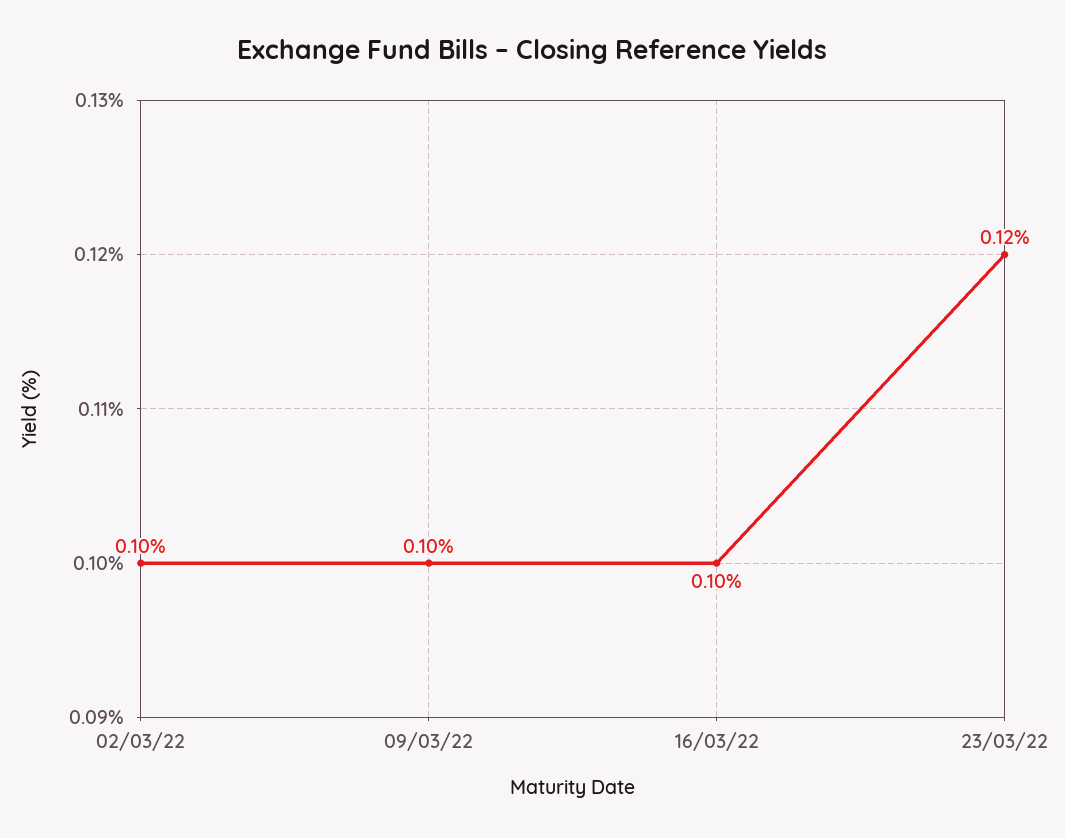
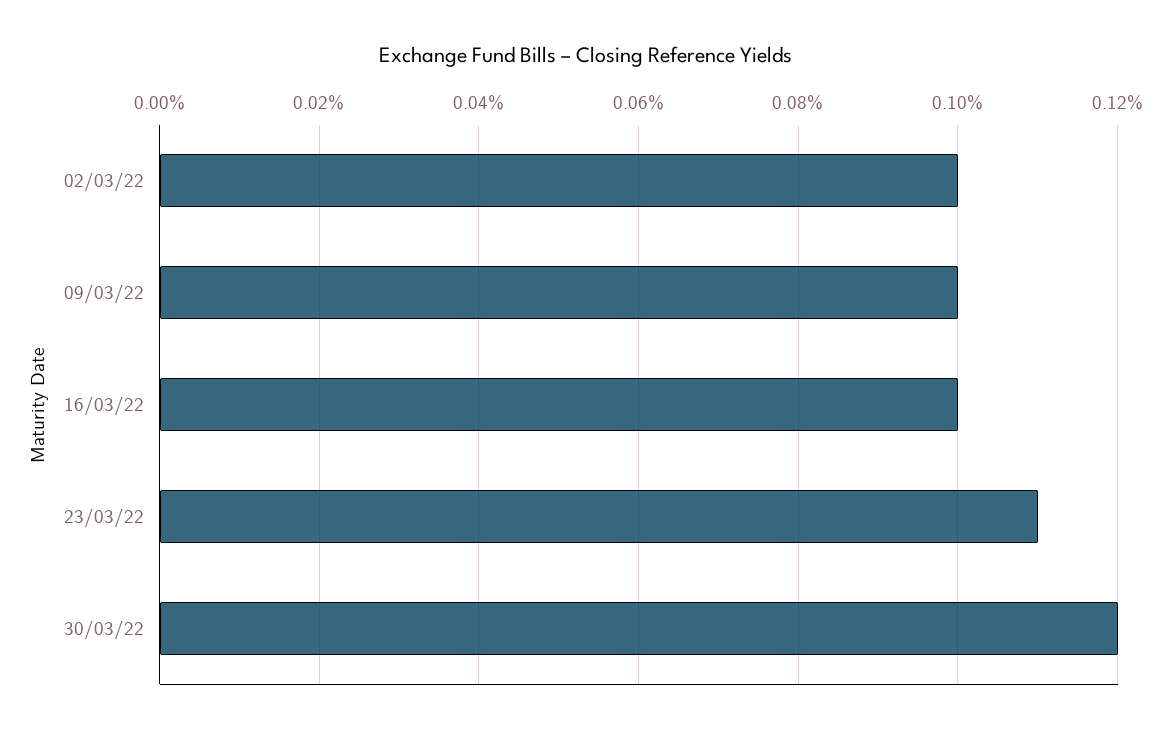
23/03/22: 0.12 -> 0.11
30/03/22: none -> 0.12

